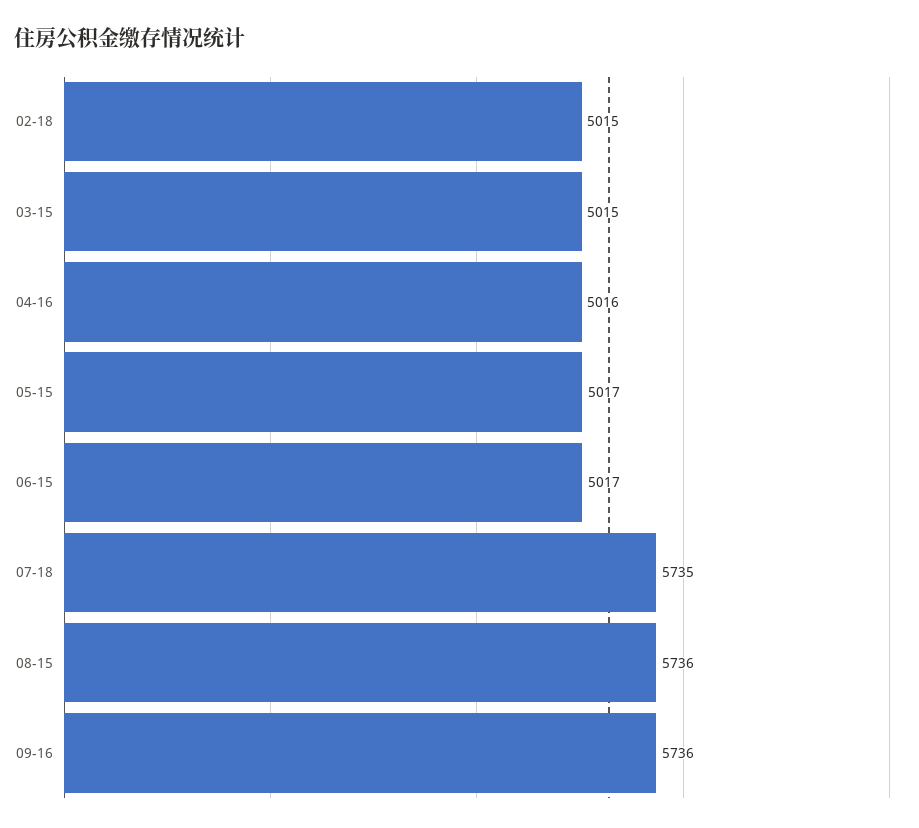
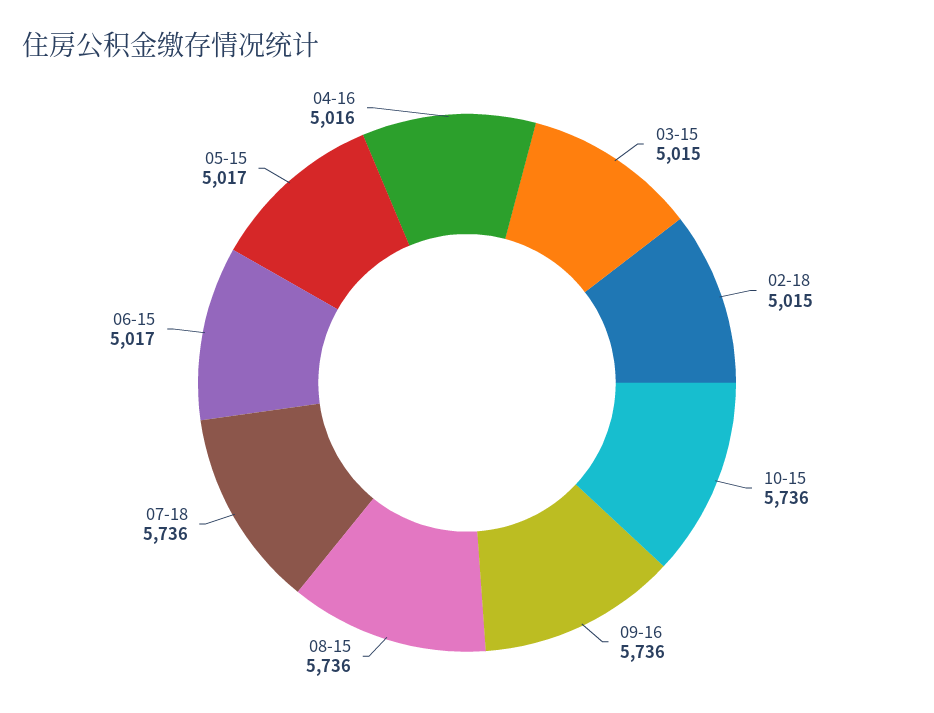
07-18: 5735 -> 5736
10-15: none -> 5736

